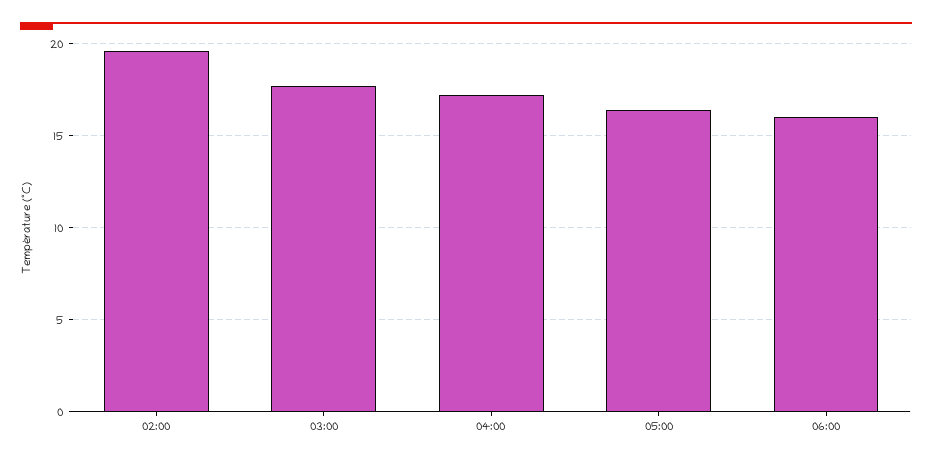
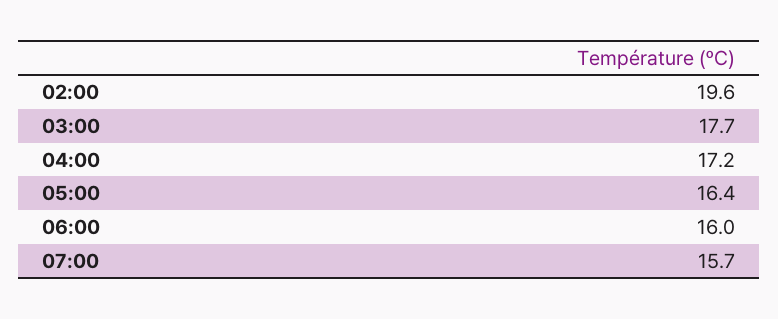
07:00: none -> 15.7

